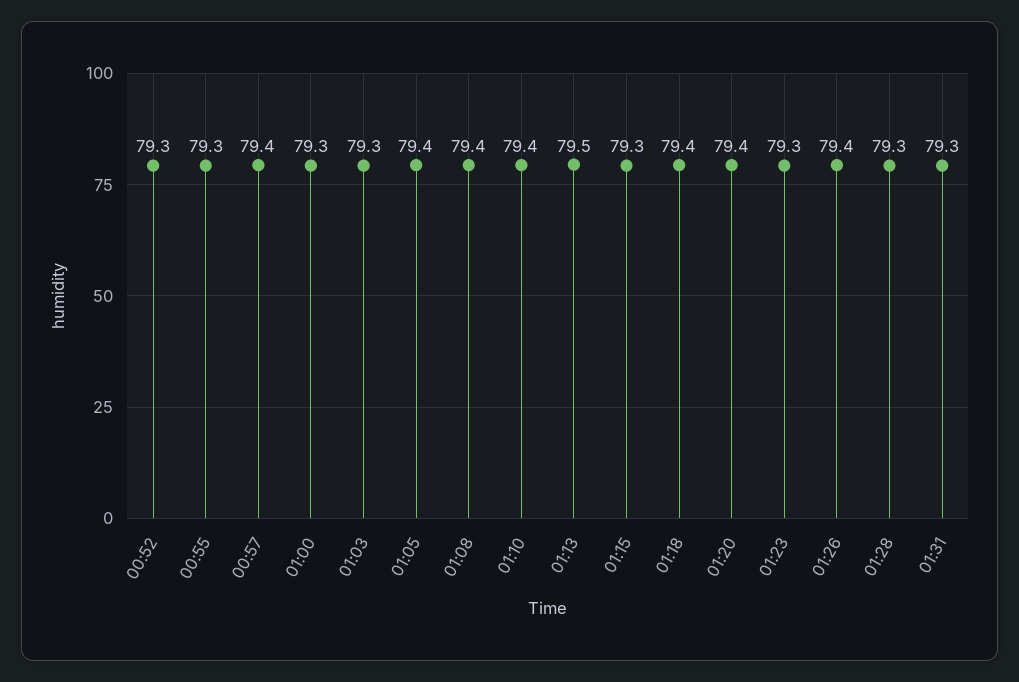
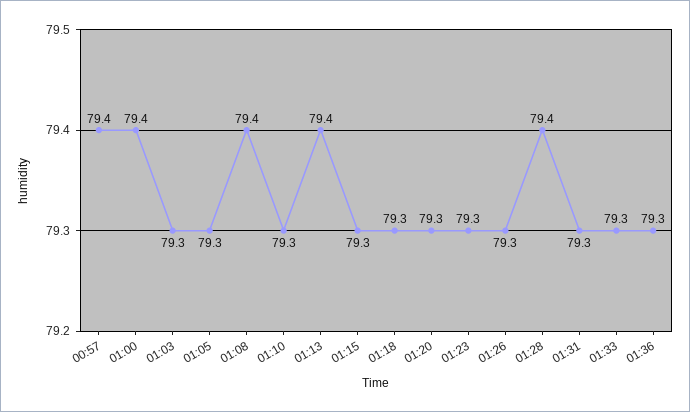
00:52: 79.3 -> none
00:55: 79.3 -> none
01:00: 79.3 -> 79.4
01:05: 79.4 -> 79.3
01:10: 79.4 -> 79.3
01:13: 79.5 -> 79.4
01:18: 79.4 -> 79.3
01:20: 79.4 -> 79.3
01:26: 79.4 -> 79.3
01:28: 79.3 -> 79.4
01:33: none -> 79.3
01:36: none -> 79.3

